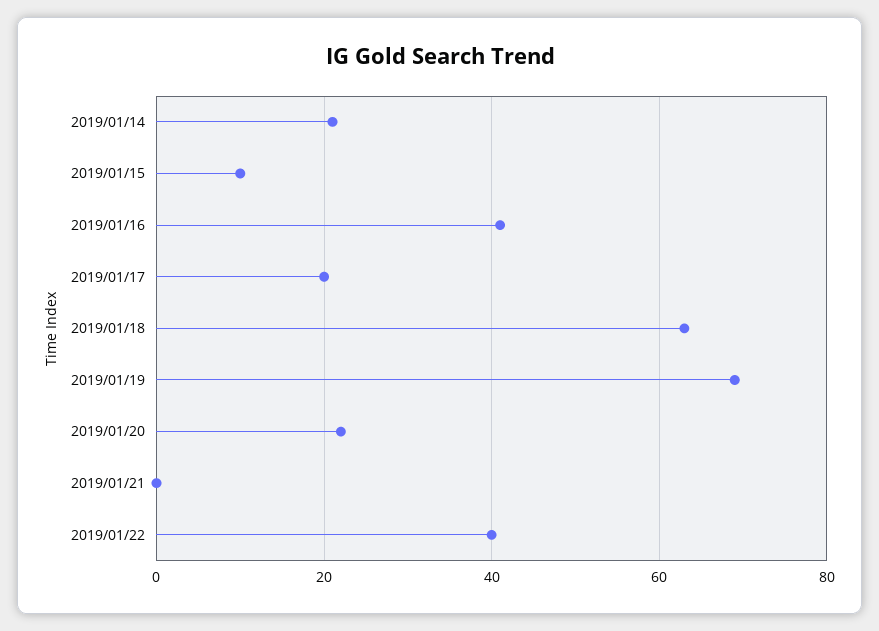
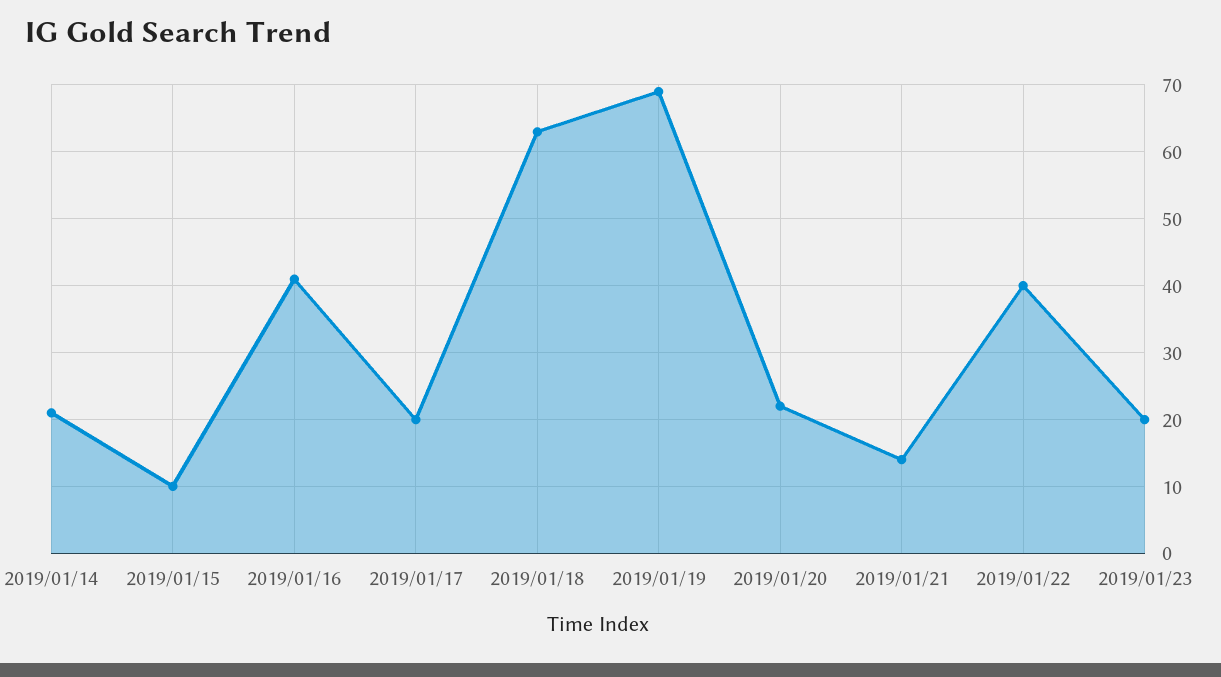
2019/01/21: 0 -> 14
2019/01/23: none -> 20

